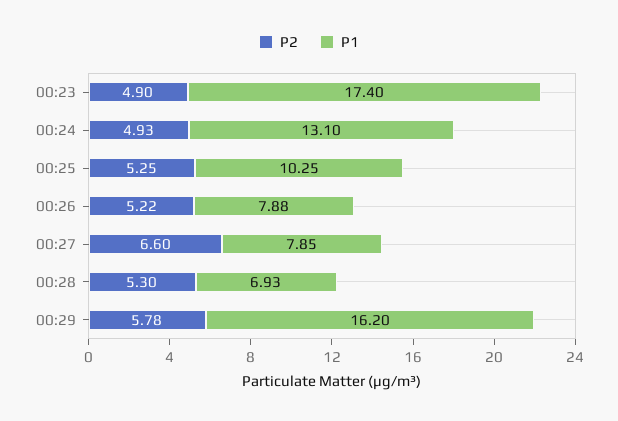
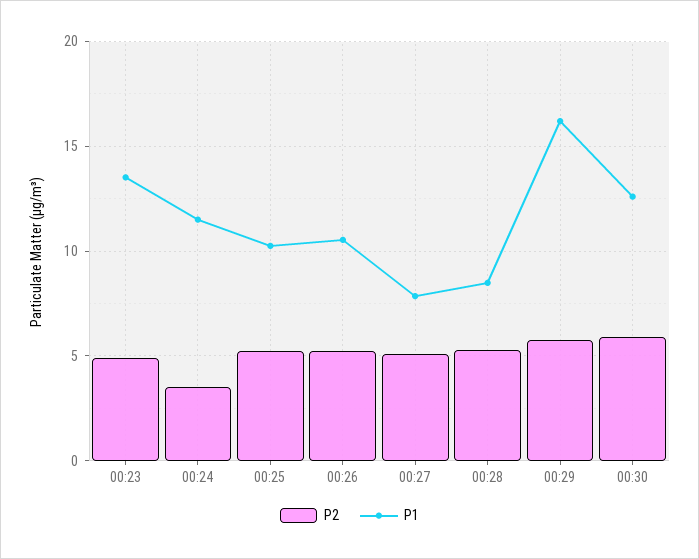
P1, 00:23: 17.4 -> 13.5
P2, 00:24: 4.93 -> 3.5
P1, 00:24: 13.1 -> 11.5
P1, 00:26: 7.88 -> 10.5
P2, 00:27: 6.6 -> 5
P1, 00:28: 6.93 -> 8.5
P2, 00:30: none -> 6
P1, 00:30: none -> 12.5

